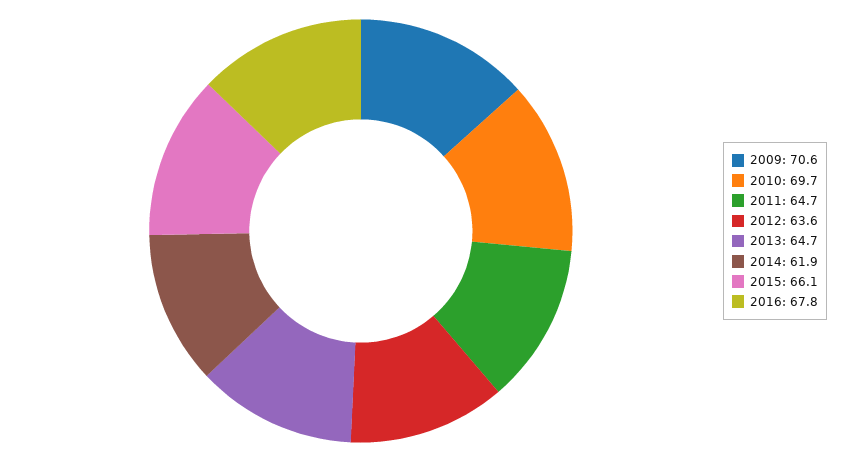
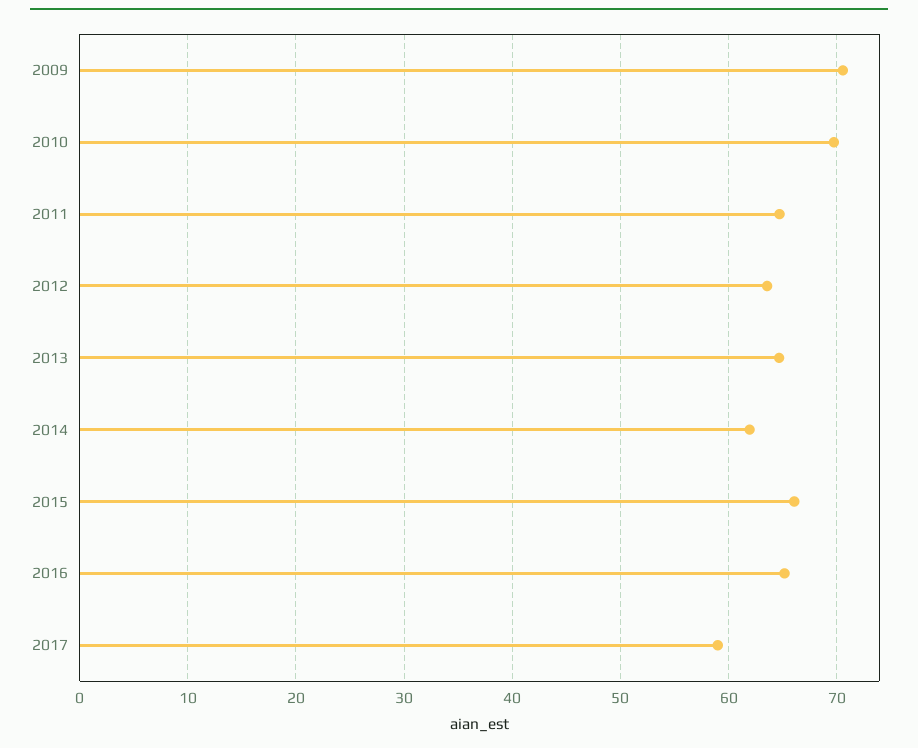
2016: 67.8 -> 65
2017: none -> 59

